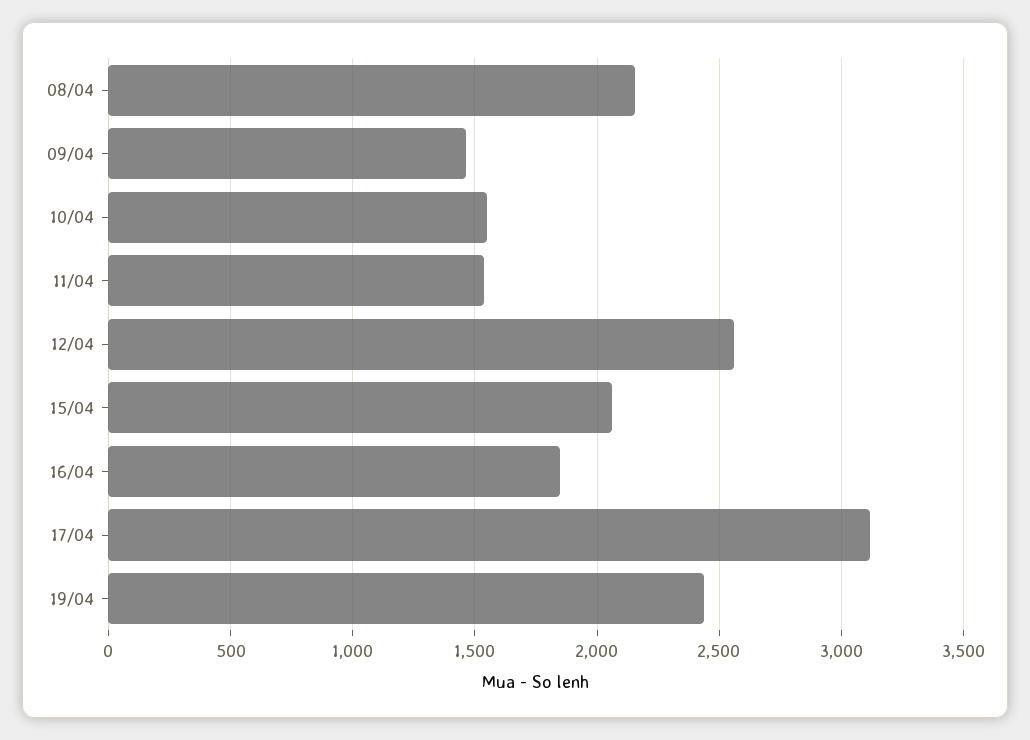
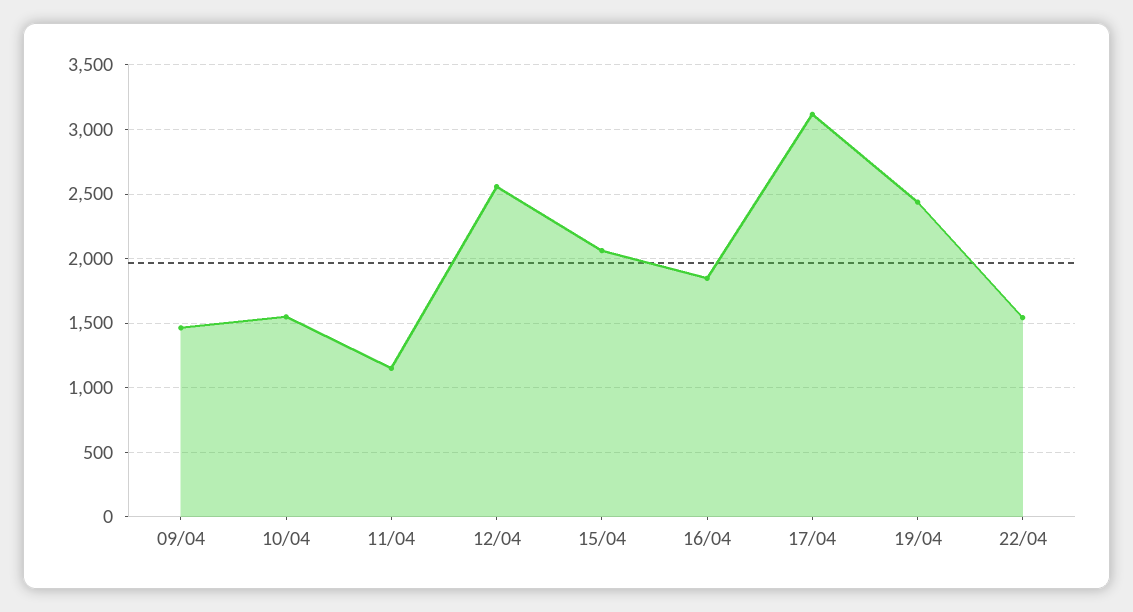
08/04: 2150 -> none
11/04: 1550 -> 1150
22/04: none -> 1550

